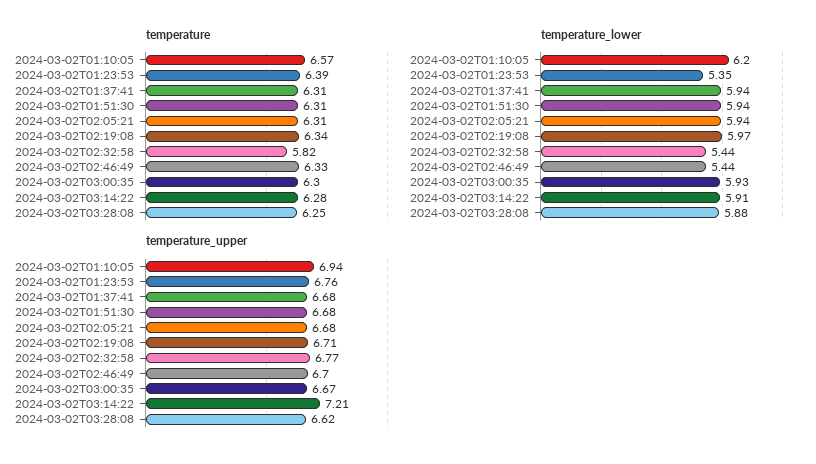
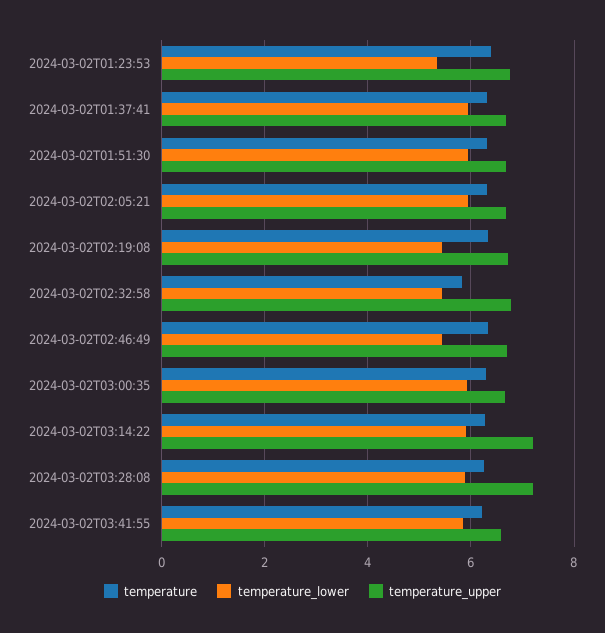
temperature, 2024-03-02T01:10:05: 6.57 -> none
temperature_lower, 2024-03-02T01:10:05: 6.2 -> none
temperature_lower, 2024-03-02T02:19:08: 5.97 -> 5.4
temperature_upper, 2024-03-02T01:10:05: 6.94 -> none
temperature_upper, 2024-03-02T03:28:08: 6.62 -> 7.2
temperature, 2024-03-02T03:41:55: none -> 6.2
temperature_lower, 2024-03-02T03:41:55: none -> 5.8
temperature_upper, 2024-03-02T03:41:55: none -> 6.6

